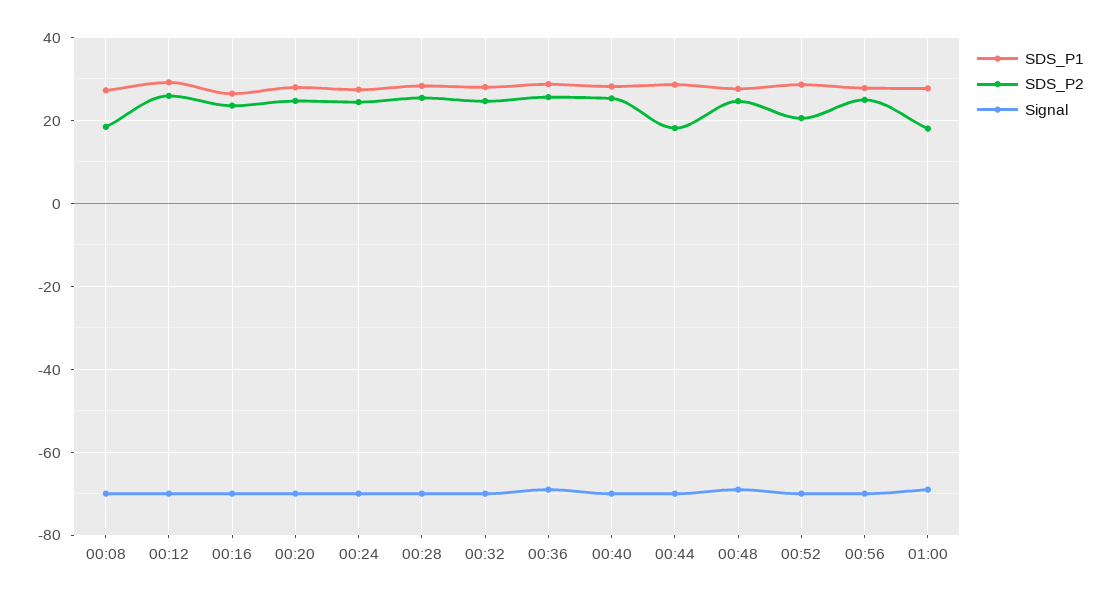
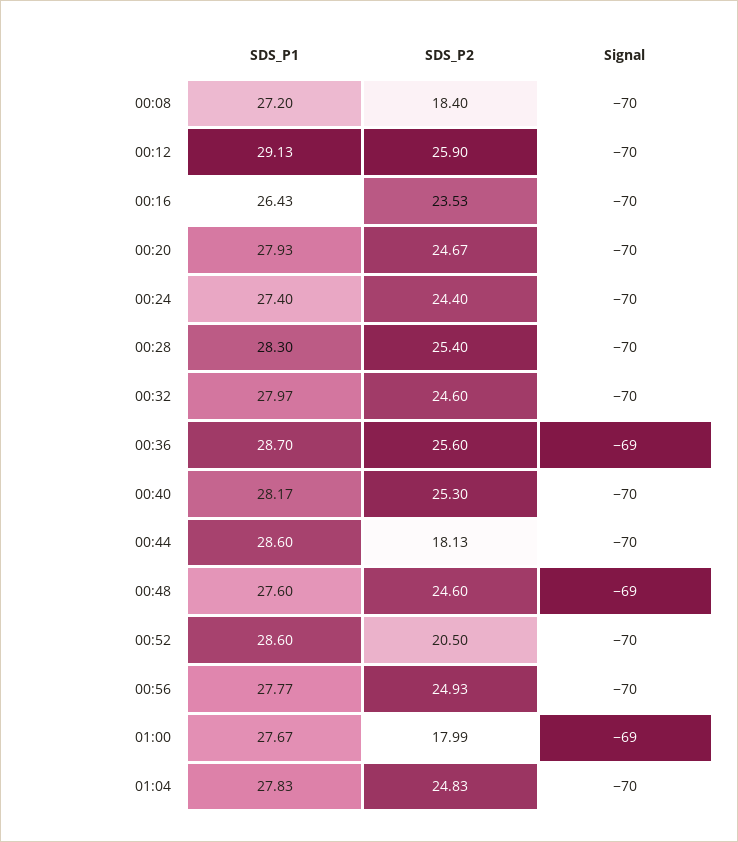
SDS_P1, 01:04: none -> 27.83
SDS_P2, 01:04: none -> 24.83
Signal, 01:04: none -> -70

